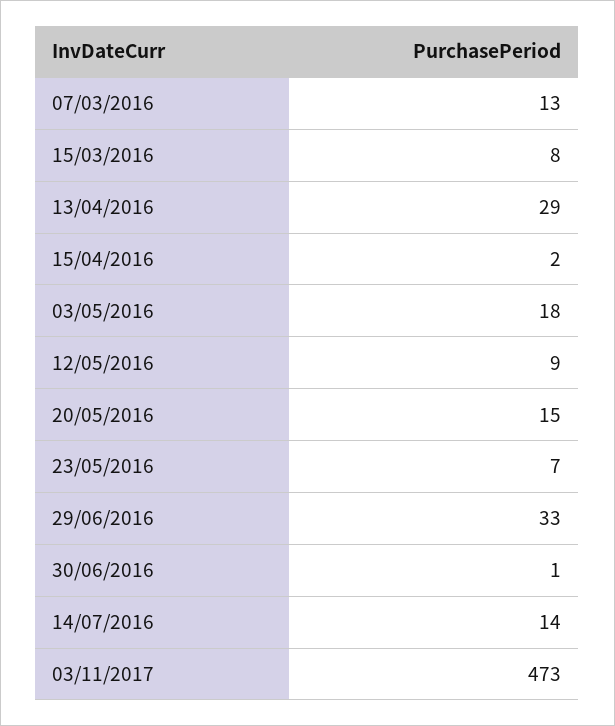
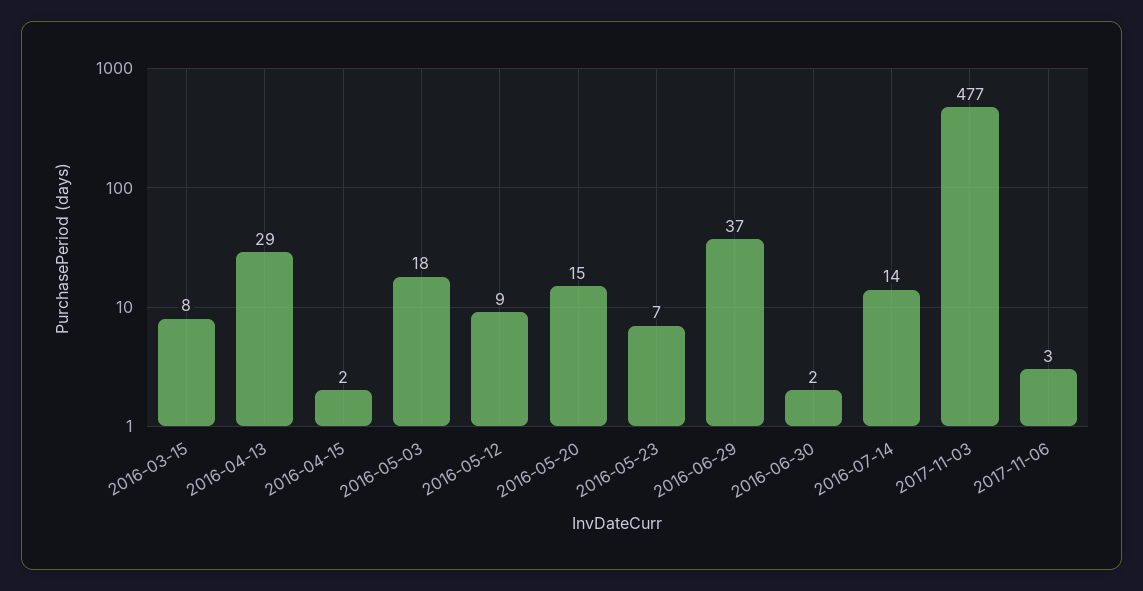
07/03/2016: 13 -> none
29/06/2016: 33 -> 37
30/06/2016: 1 -> 2
03/11/2017: 473 -> 477
2017-11-06: none -> 3

